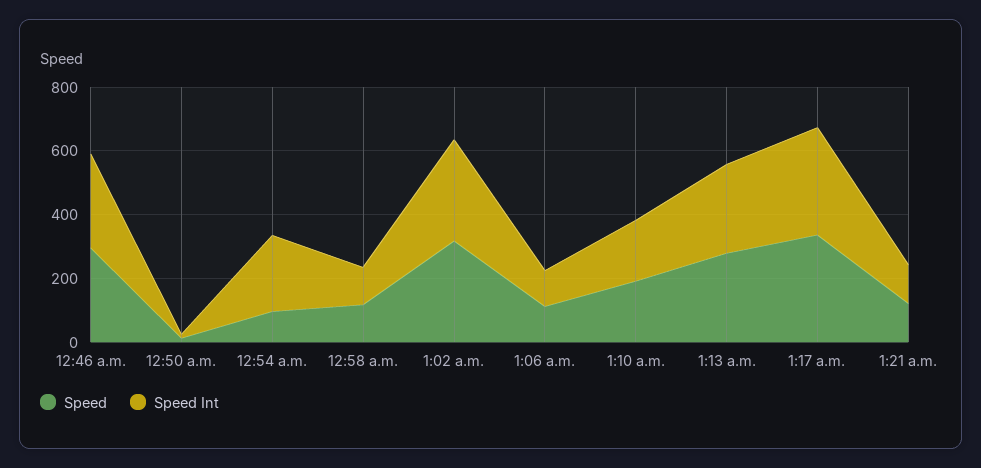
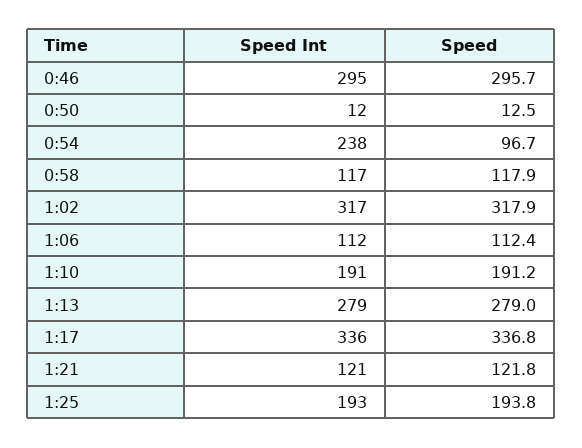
Speed Int, 1:25: none -> 193
Speed, 1:25: none -> 193.8

